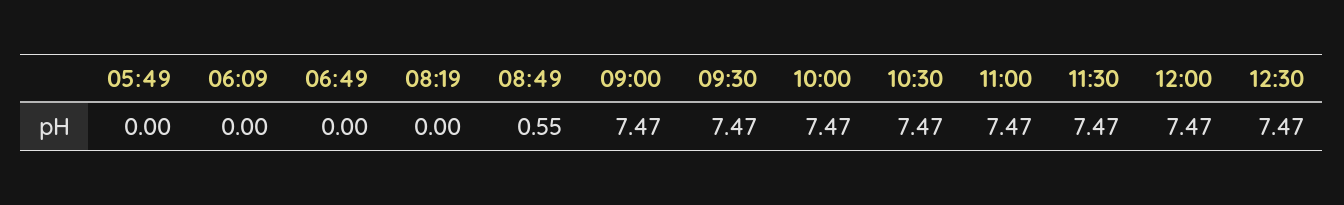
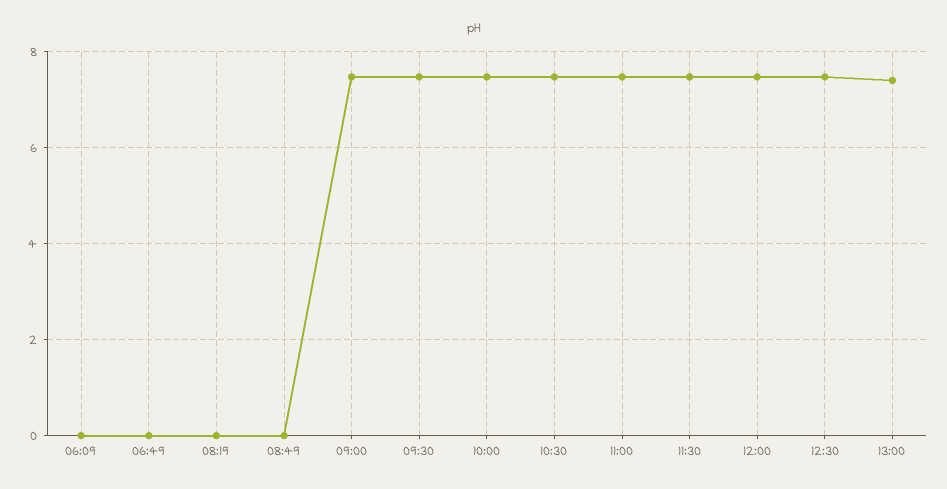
05:49: 0 -> none
08:49: 0.55 -> 0
13:00: none -> 7.4

